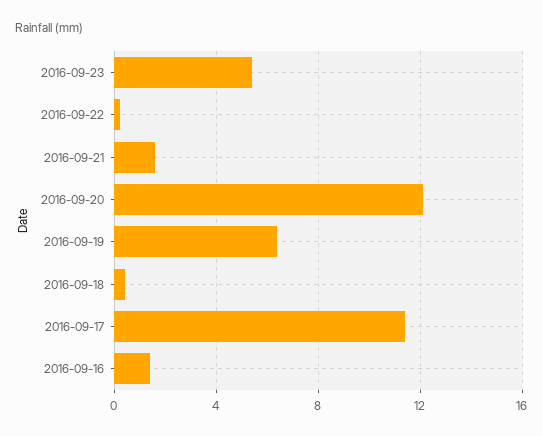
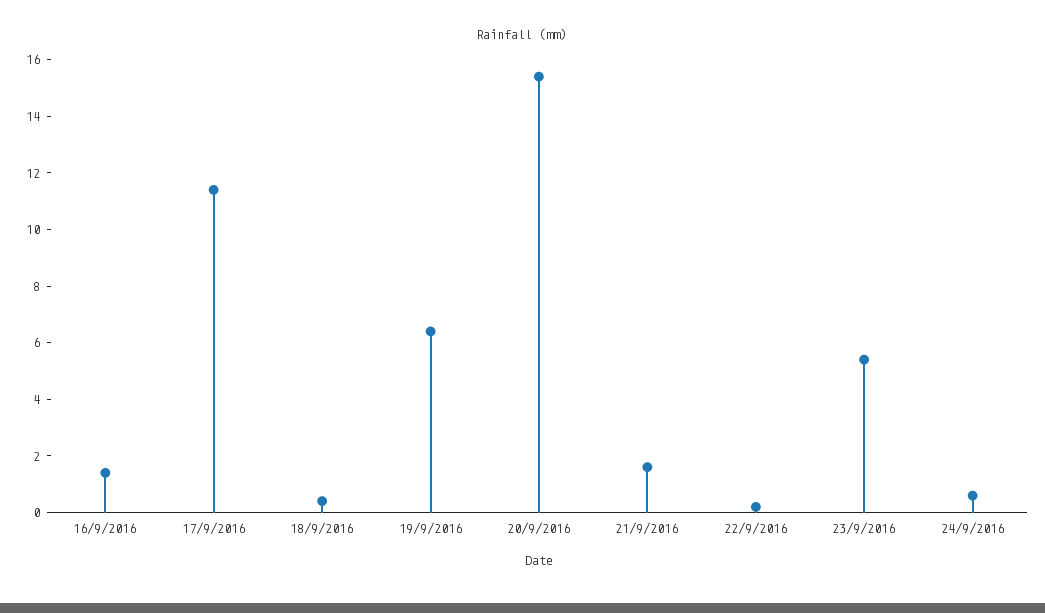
2016-09-20: 12 -> 15.5
24/9/2016: none -> 0.5

